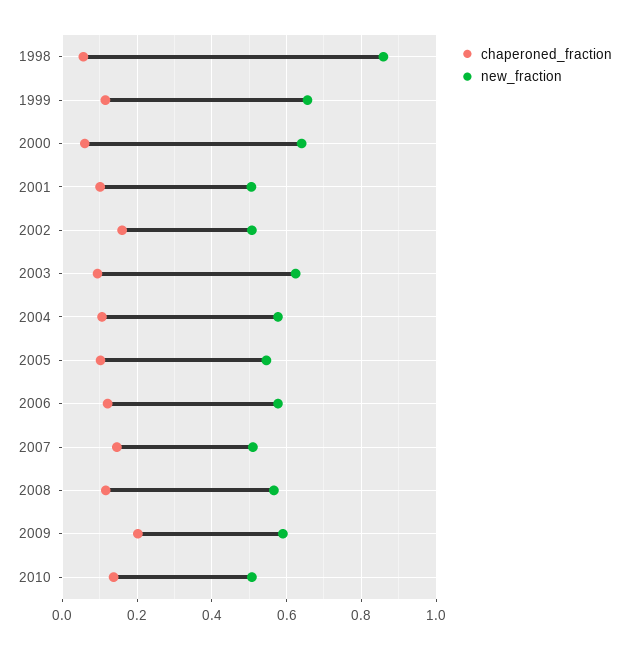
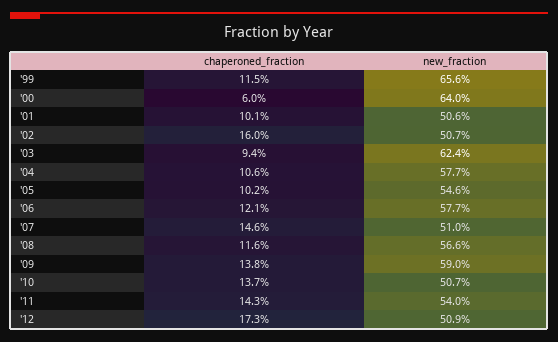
chaperoned_fraction, 1998: 0.06 -> none
new_fraction, 1998: 0.86 -> none
chaperoned_fraction, 2009: 0.2 -> 0.138
chaperoned_fraction, '11: none -> 0.143
new_fraction, '11: none -> 0.54
chaperoned_fraction, '12: none -> 0.173
new_fraction, '12: none -> 0.509

